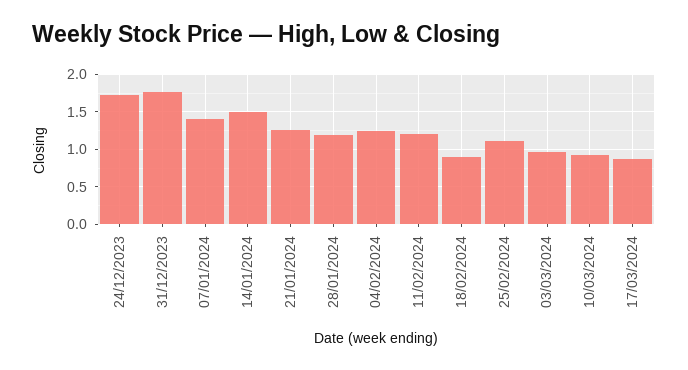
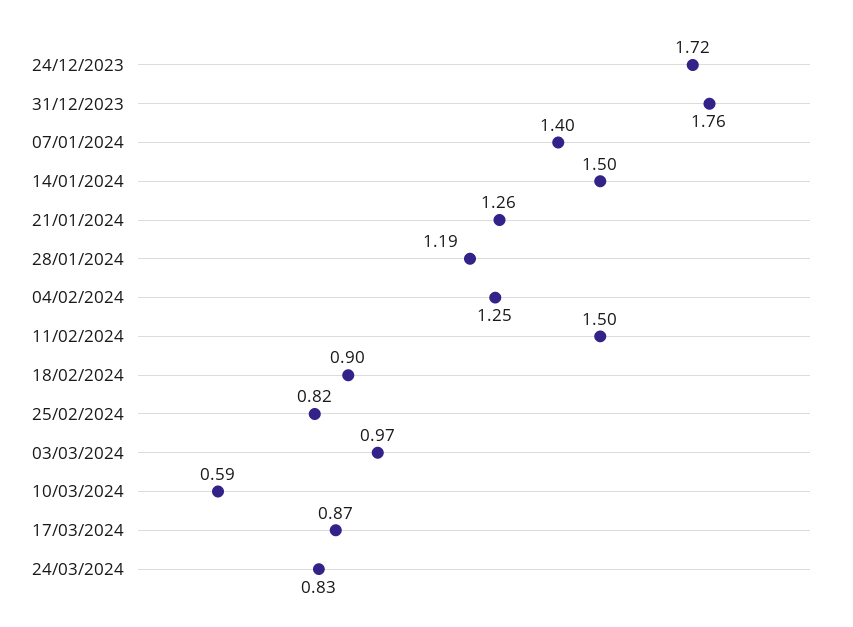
11/02/2024: 1.2 -> 1.5
25/02/2024: 1.1 -> 0.82
10/03/2024: 0.9 -> 0.59
24/03/2024: none -> 0.83

